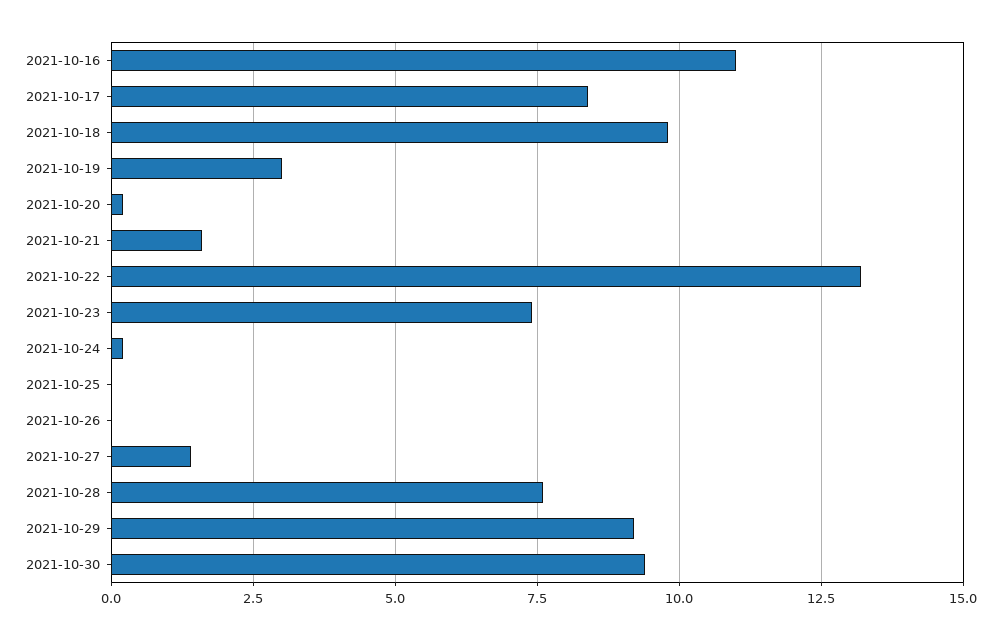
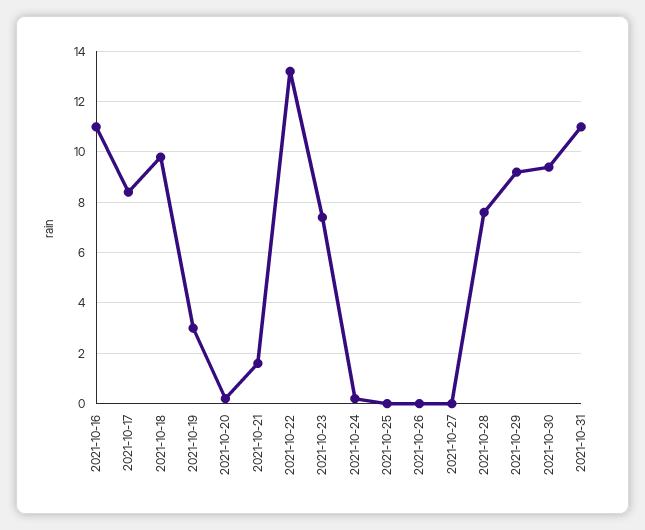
2021-10-27: 1.5 -> 0
2021-10-31: none -> 11

